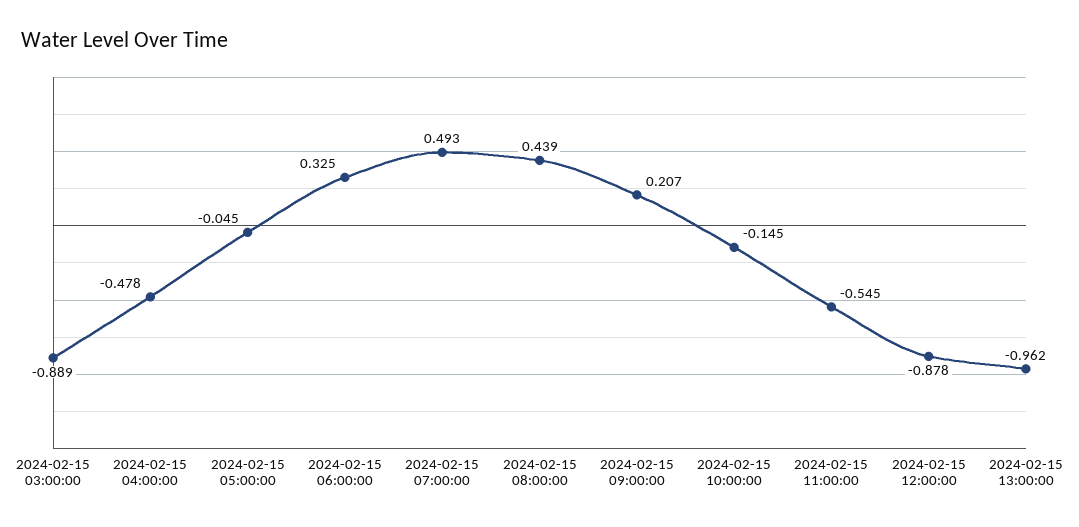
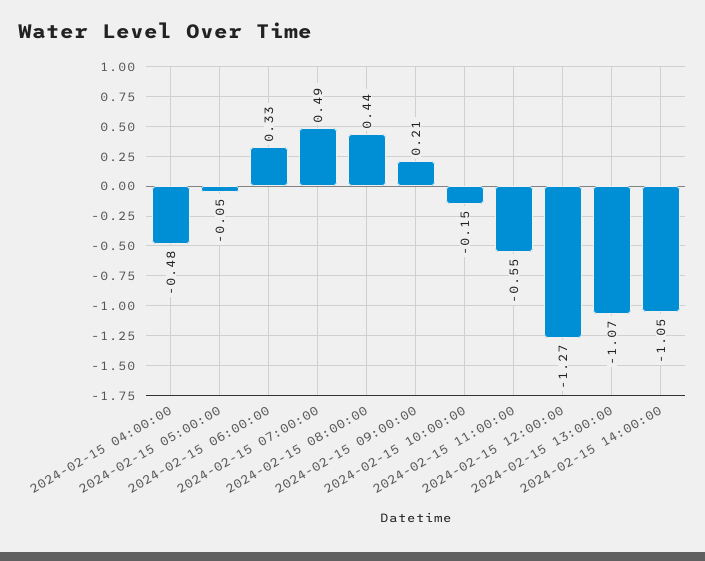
2024-02-15 03:00:00: -0.889 -> none
2024-02-15 12:00:00: -0.878 -> -1.27
2024-02-15 13:00:00: -0.962 -> -1.07
2024-02-15 14:00:00: none -> -1.05

